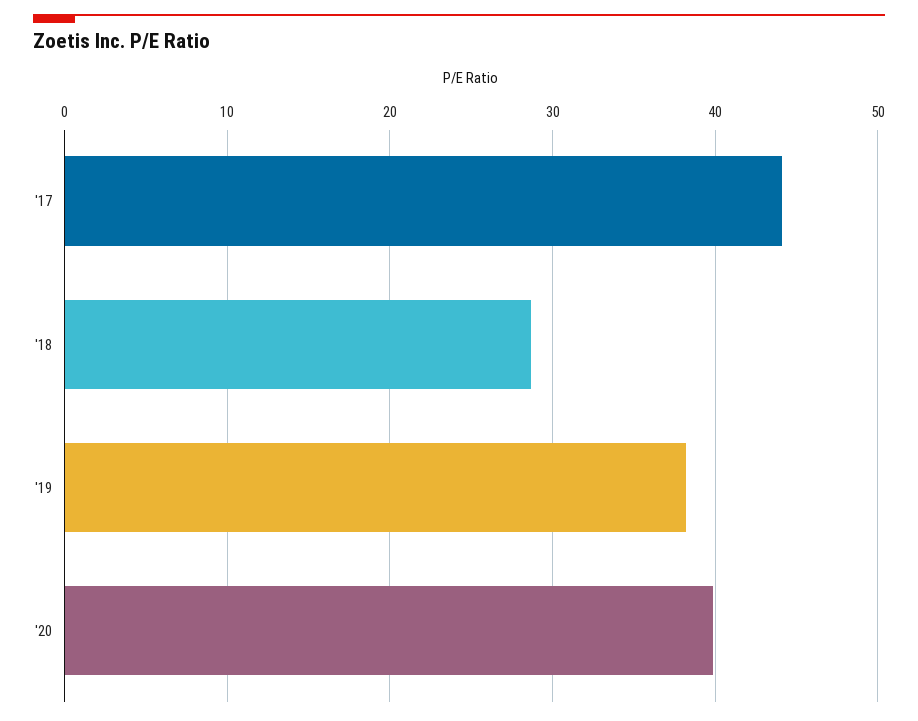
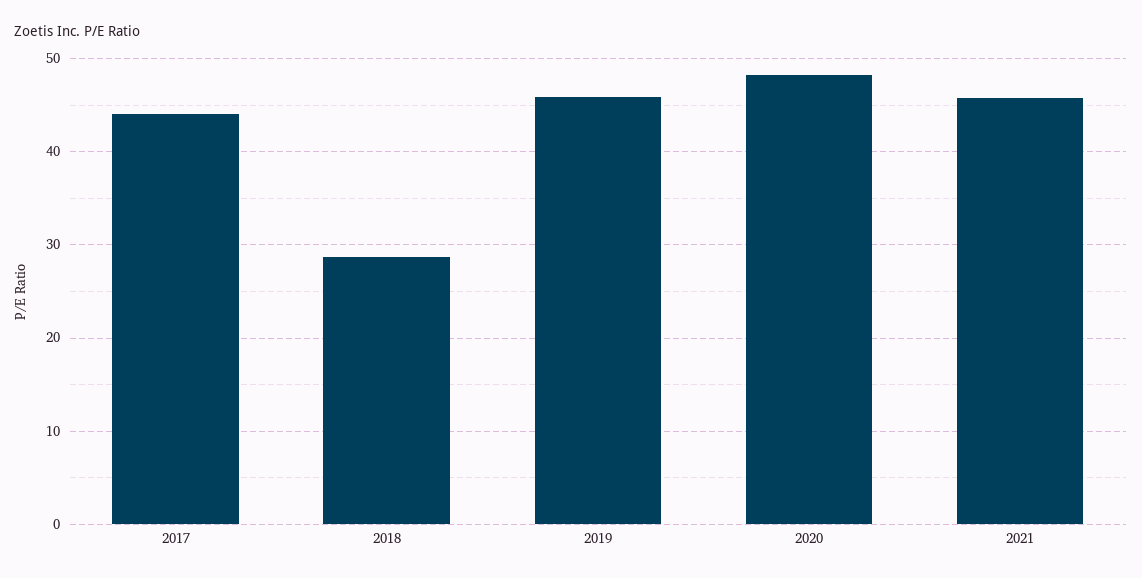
'19: 38 -> 46
'20: 40 -> 48
2021: none -> 46

